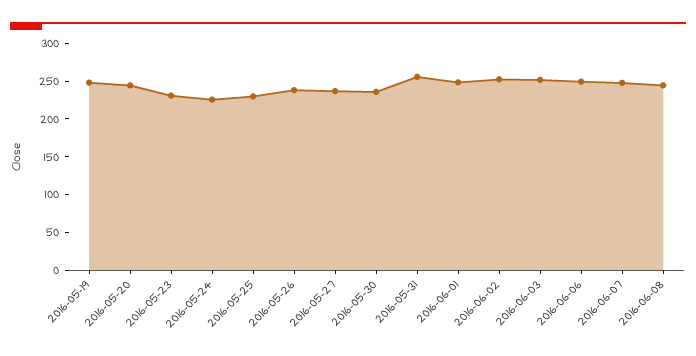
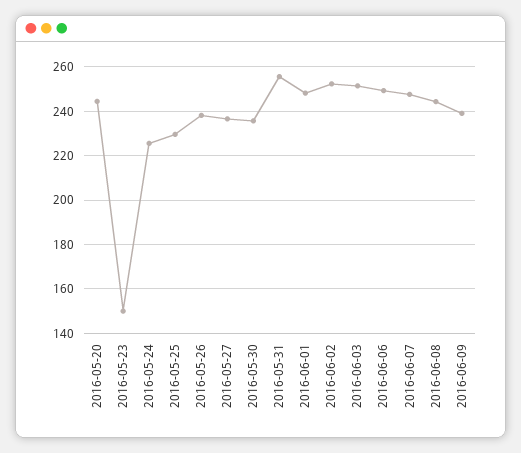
2016-05-19: 250 -> none
2016-05-23: 225 -> 150
2016-06-09: none -> 240

